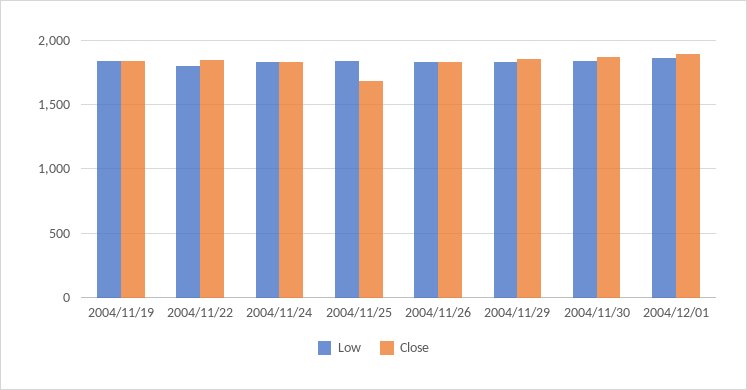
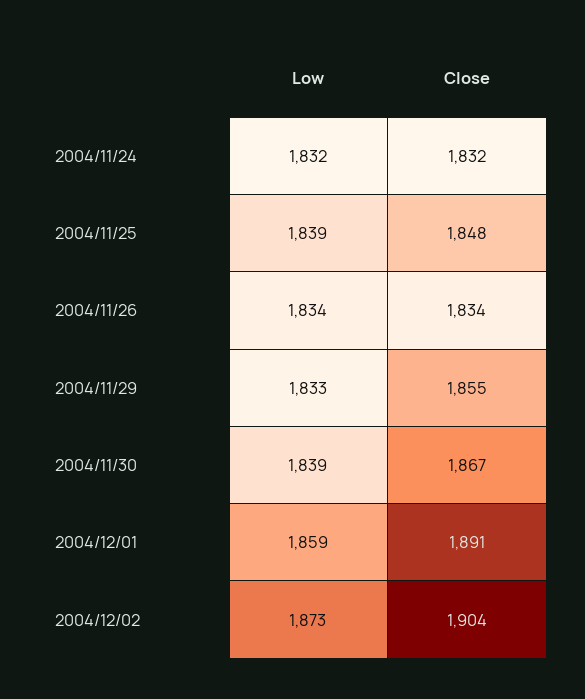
Low, 2004/11/19: 1850 -> none
Close, 2004/11/19: 1850 -> none
Low, 2004/11/22: 1800 -> none
Close, 2004/11/22: 1850 -> none
Close, 2004/11/25: 1700 -> 1848
Low, 2004/12/02: none -> 1873
Close, 2004/12/02: none -> 1904

